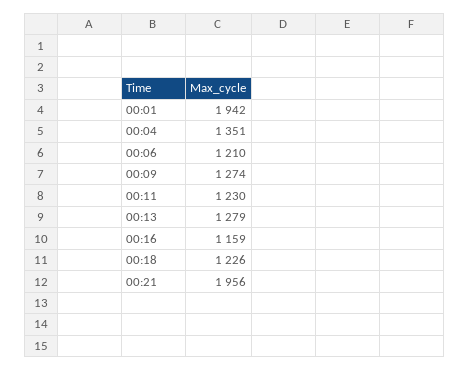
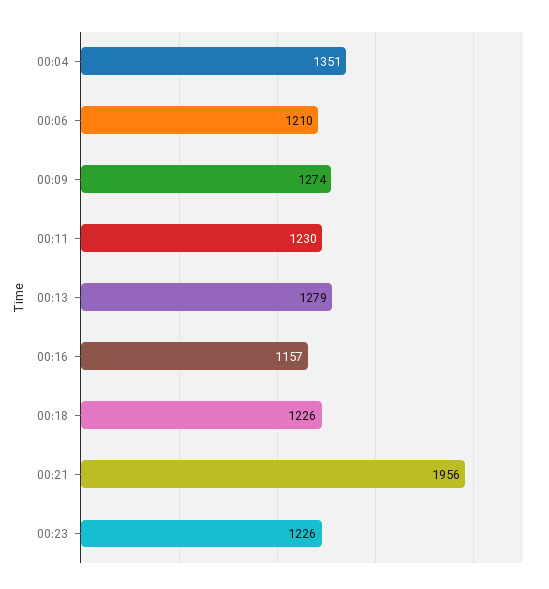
00:01: 1942 -> none
00:16: 1159 -> 1157
00:23: none -> 1226

